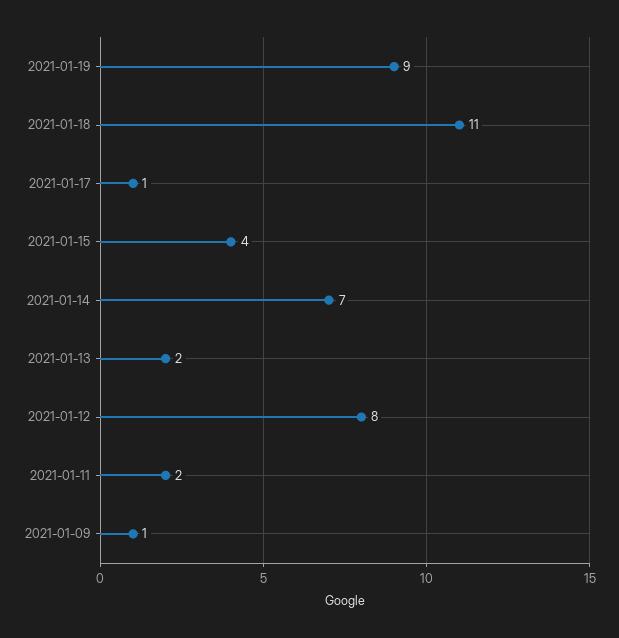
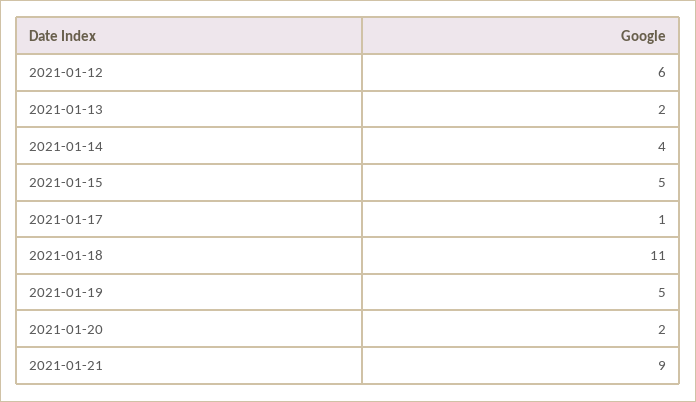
2021-01-19: 9 -> 5
2021-01-15: 4 -> 5
2021-01-14: 7 -> 4
2021-01-12: 8 -> 6
2021-01-11: 2 -> none
2021-01-09: 1 -> none
2021-01-20: none -> 2
2021-01-21: none -> 9

